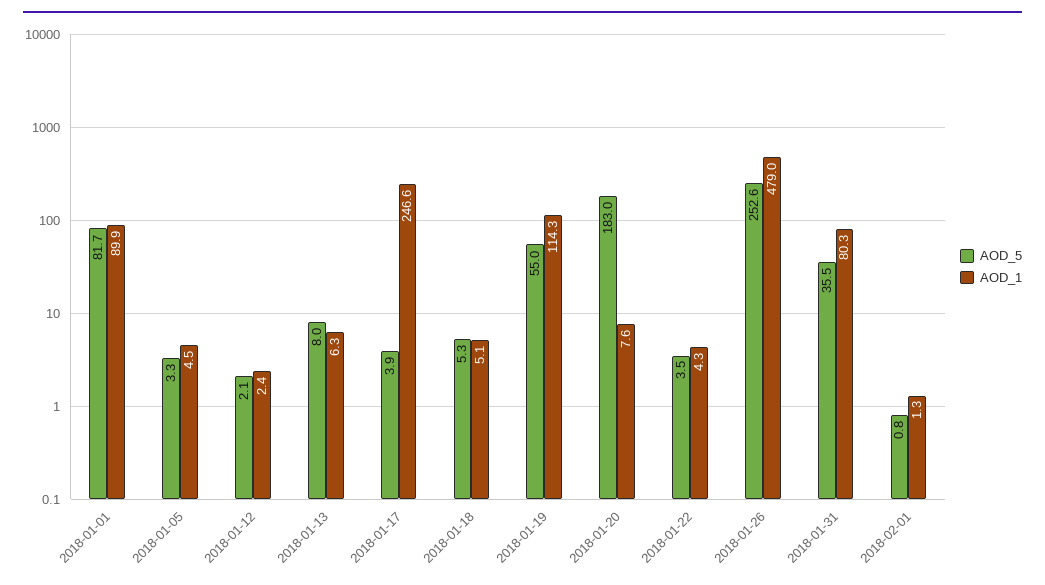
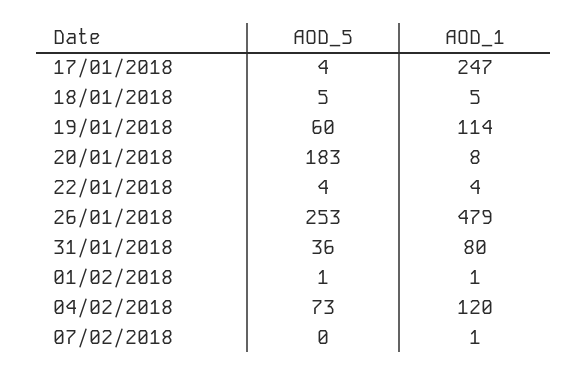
AOD_5, 2018-01-01: 81.7 -> none
AOD_1, 2018-01-01: 89.9 -> none
AOD_5, 2018-01-05: 3.3 -> none
AOD_1, 2018-01-05: 4.5 -> none
AOD_5, 2018-01-12: 2.1 -> none
AOD_1, 2018-01-12: 2.4 -> none
AOD_5, 2018-01-13: 8 -> none
AOD_1, 2018-01-13: 6.3 -> none
AOD_5, 2018-01-19: 55 -> 60
AOD_5, 04/02/2018: none -> 73
AOD_1, 04/02/2018: none -> 120
AOD_5, 07/02/2018: none -> 0
AOD_1, 07/02/2018: none -> 1

